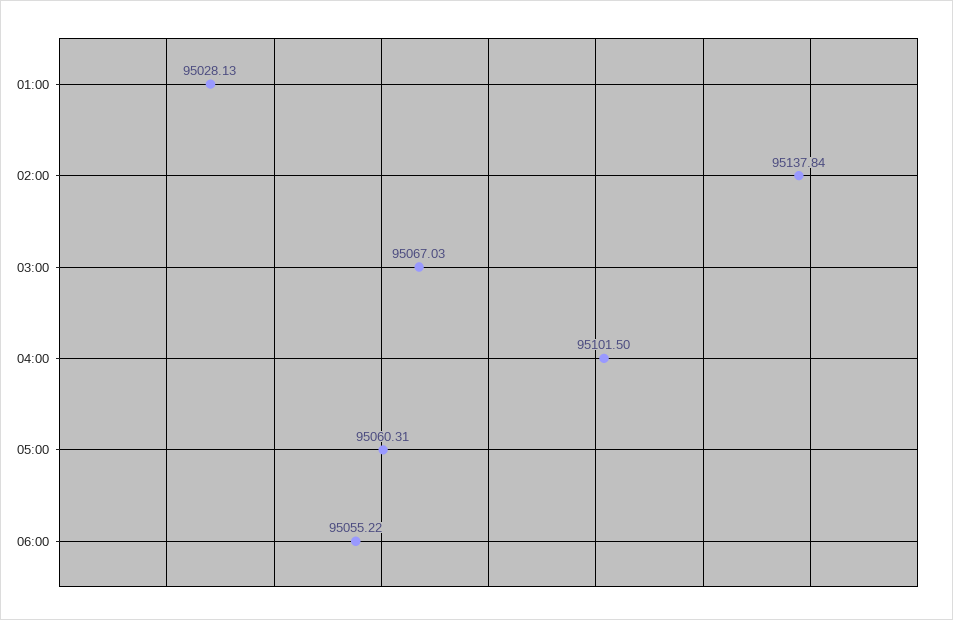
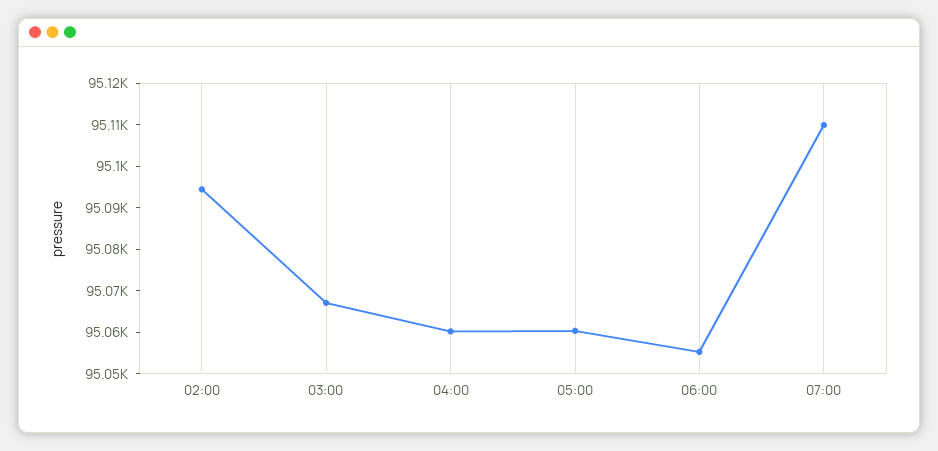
01:00: 95028.13 -> none
02:00: 95137.84 -> 95094
04:00: 95101.5 -> 95060
07:00: none -> 95110

